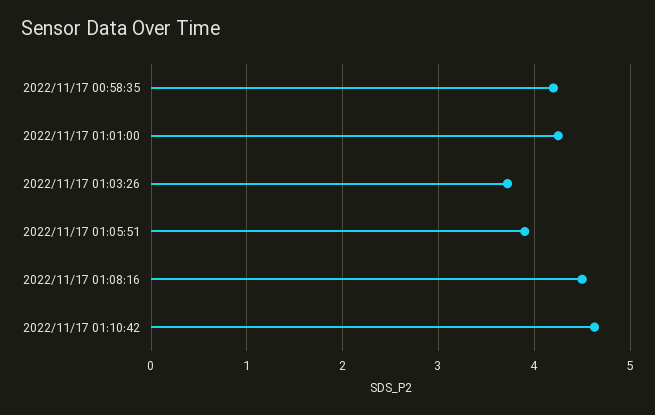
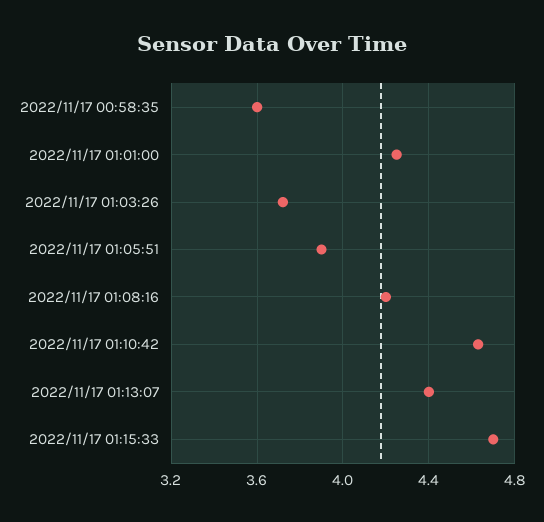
2022/11/17 00:58:35: 4.2 -> 3.6
2022/11/17 01:08:16: 4.5 -> 4.2
2022/11/17 01:13:07: none -> 4.4
2022/11/17 01:15:33: none -> 4.7

